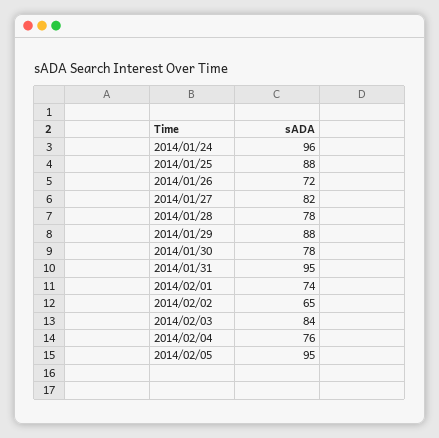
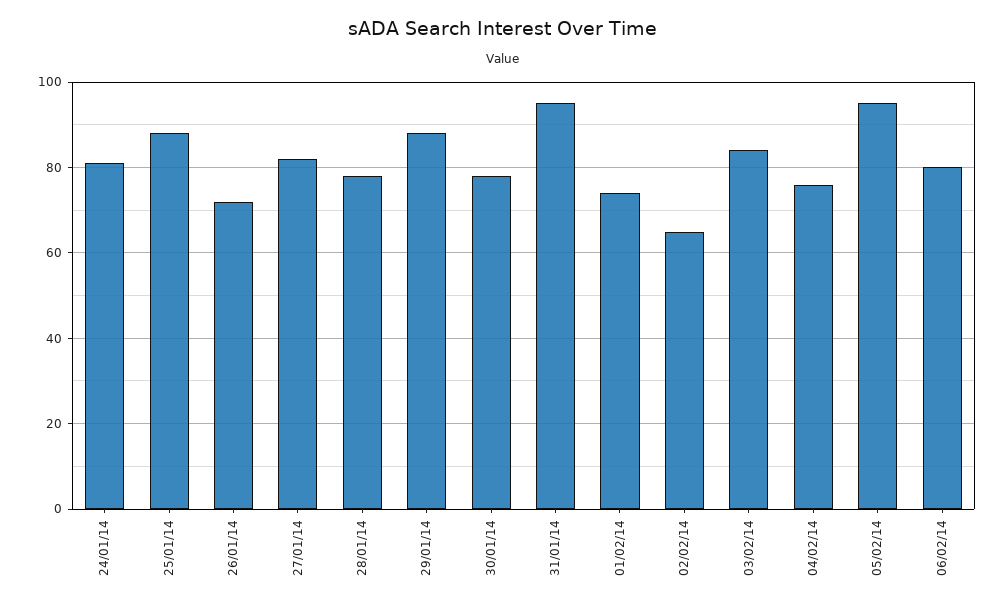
2014/01/24: 96 -> 80
06/02/14: none -> 80

